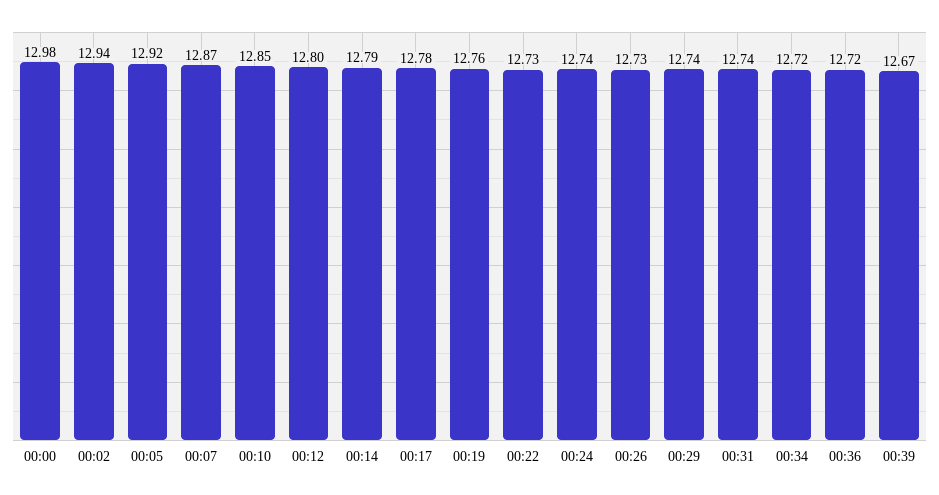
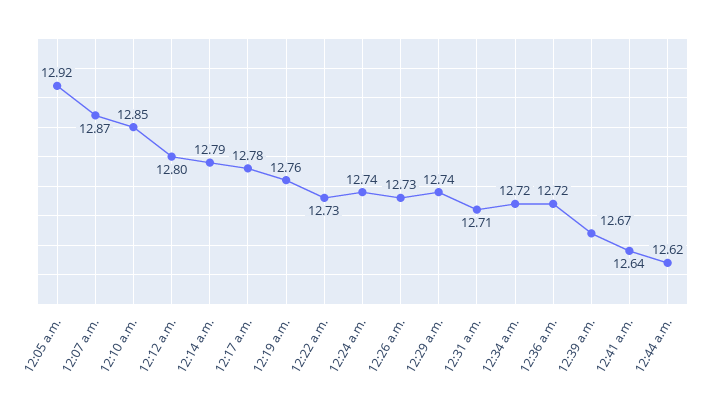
00:00: 12.98 -> none
00:02: 12.94 -> none
00:31: 12.74 -> 12.71
12:41 a.m.: none -> 12.64
12:44 a.m.: none -> 12.62

